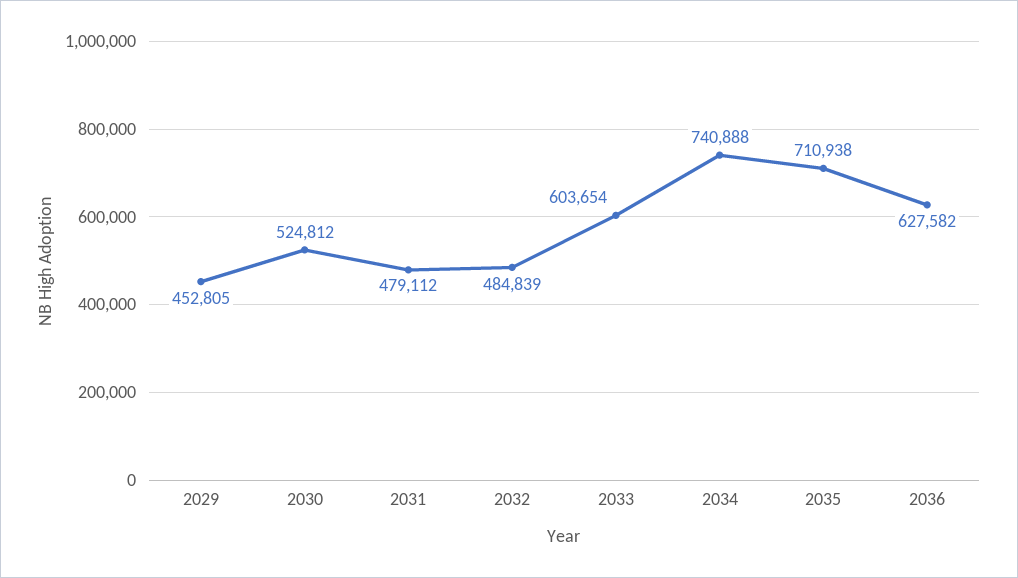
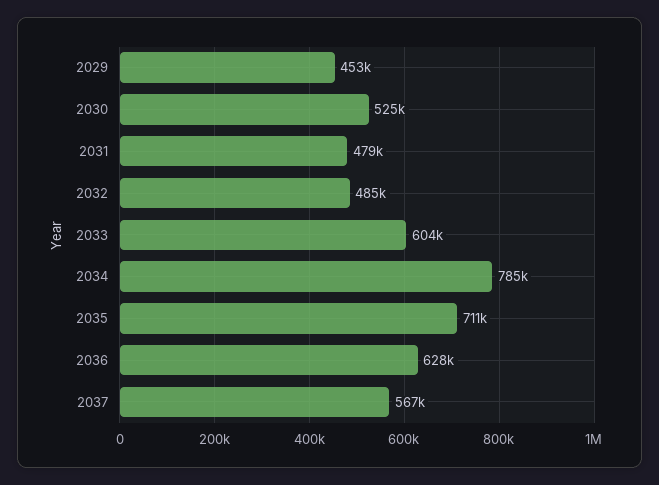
2034: 740888 -> 785000
2037: none -> 567000

